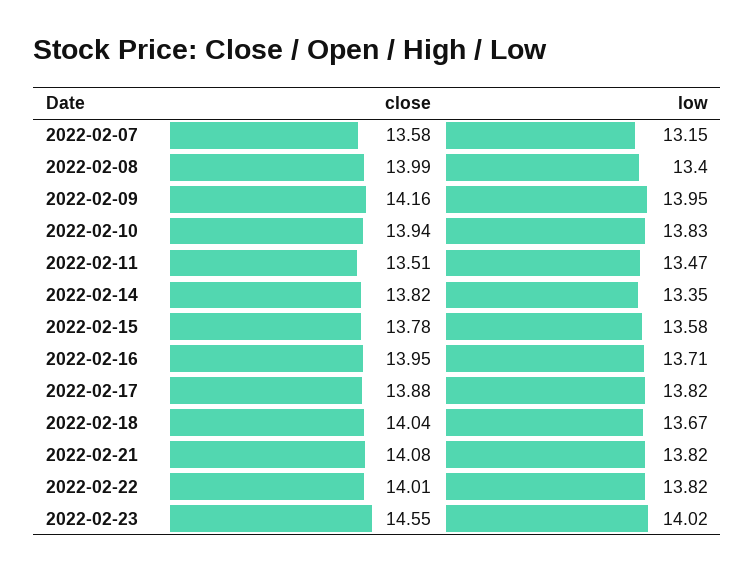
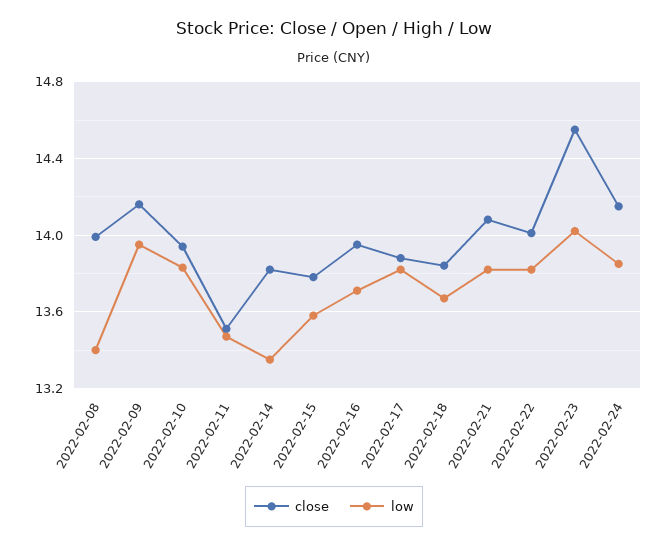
close, 2022-02-07: 13.58 -> none
low, 2022-02-07: 13.15 -> none
close, 2022-02-18: 14.04 -> 13.85
close, 2022-02-24: none -> 14.15
low, 2022-02-24: none -> 13.85

